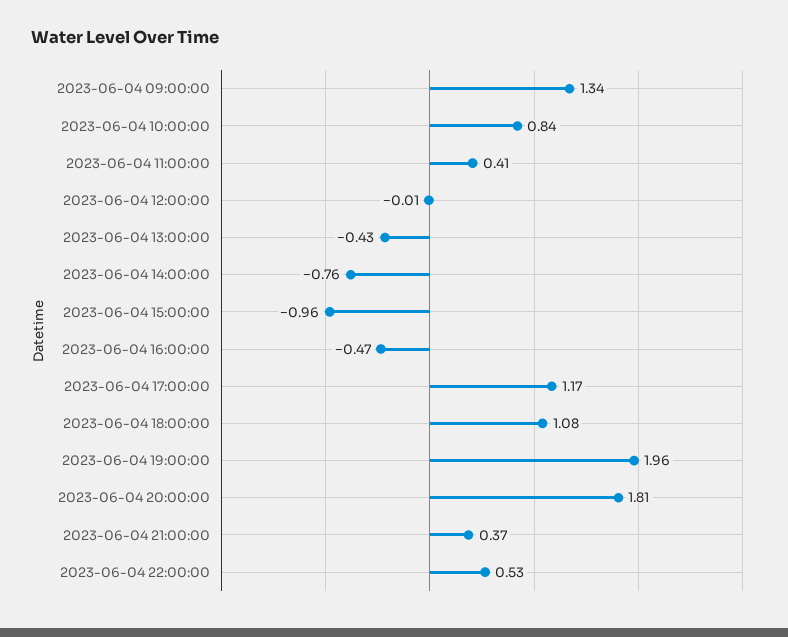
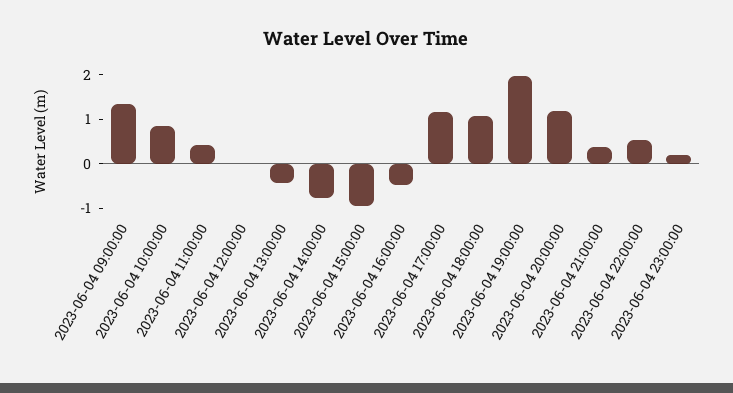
2023-06-04 20:00:00: 1.81 -> 1.2
2023-06-04 23:00:00: none -> 0.2

